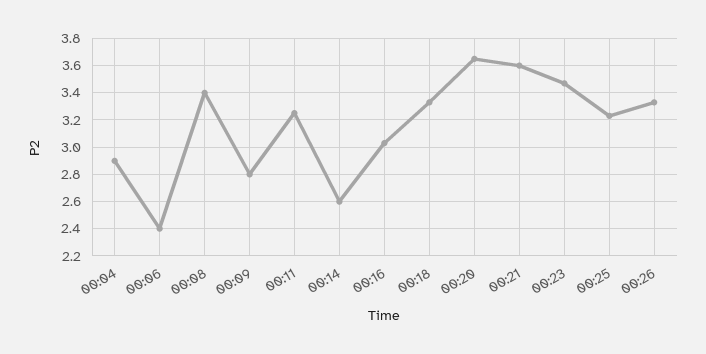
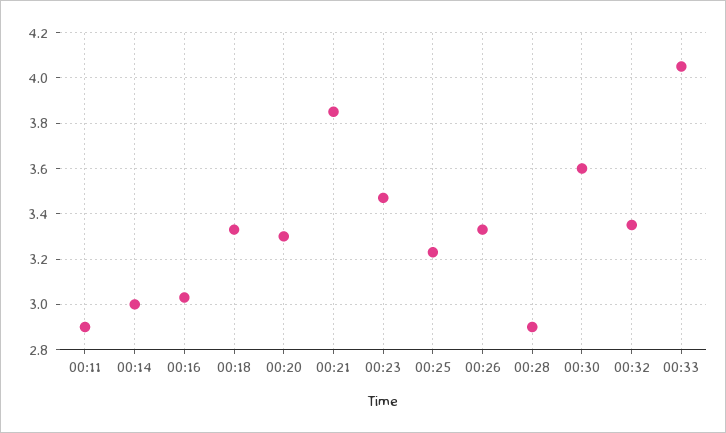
00:04: 2.9 -> none
00:06: 2.4 -> none
00:08: 3.4 -> none
00:09: 2.8 -> none
00:11: 3.25 -> 2.9
00:14: 2.6 -> 3
00:20: 3.65 -> 3.3
00:21: 3.6 -> 3.85
00:28: none -> 2.9
00:30: none -> 3.6
00:32: none -> 3.35
00:33: none -> 4.05

